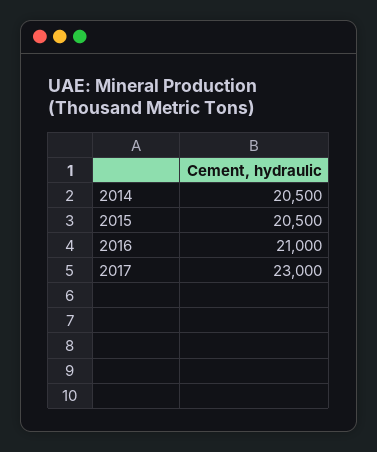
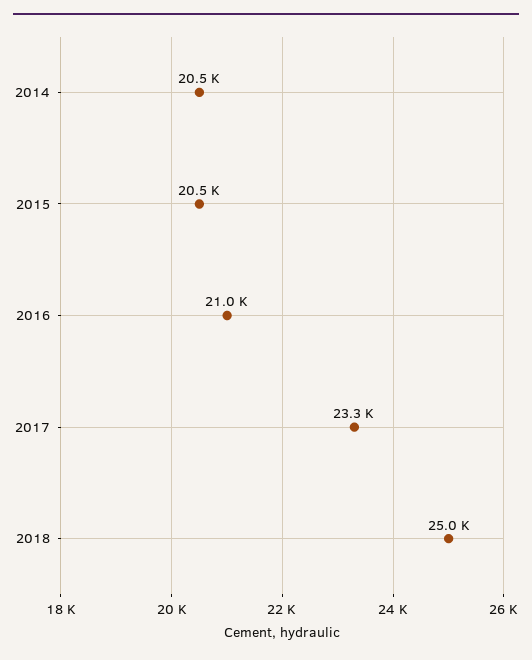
2017: 23000 -> 23300
2018: none -> 25000

